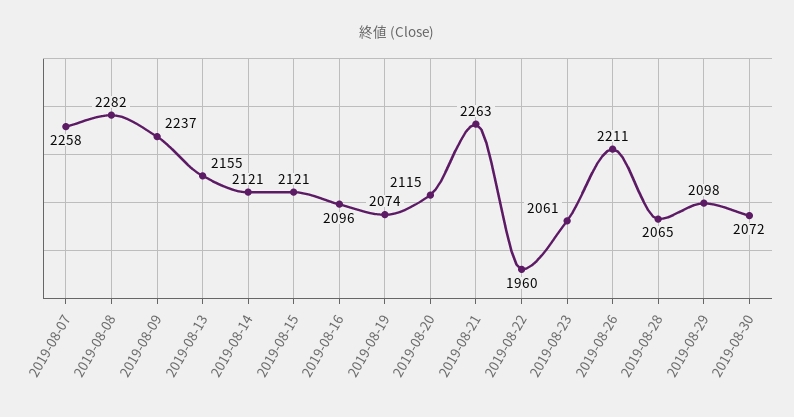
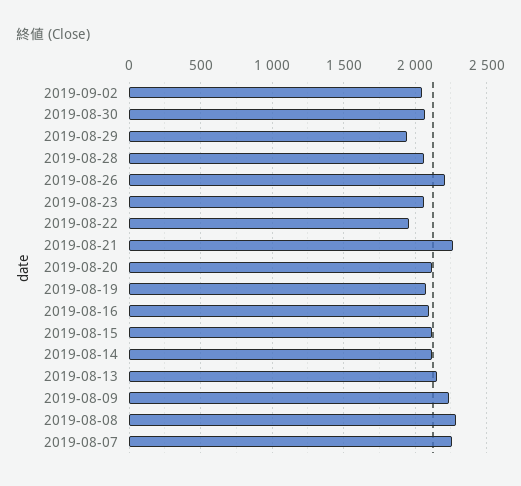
2019-08-29: 2098 -> 1950
2019-09-02: none -> 2050

